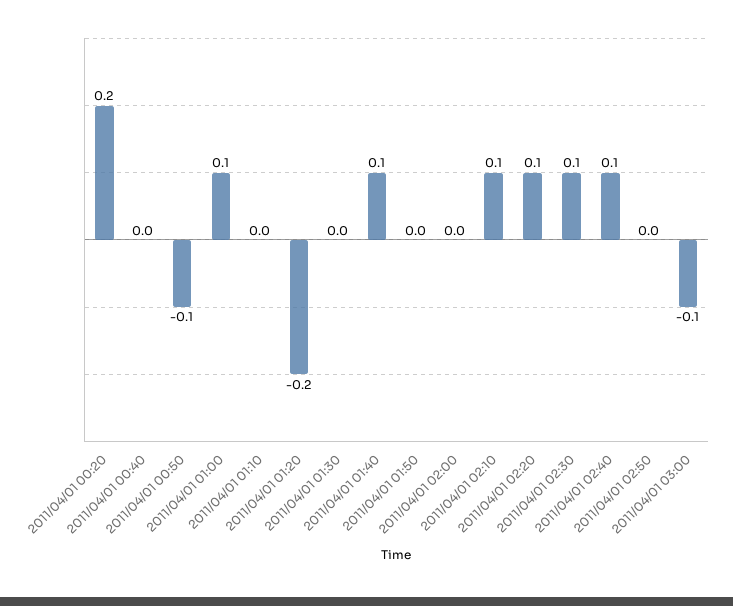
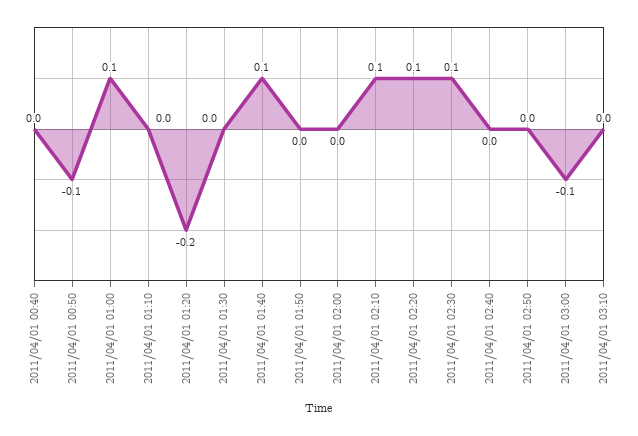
2011/04/01 00:20: 0.2 -> none
2011/04/01 02:40: 0.1 -> 0
2011/04/01 03:10: none -> 0

